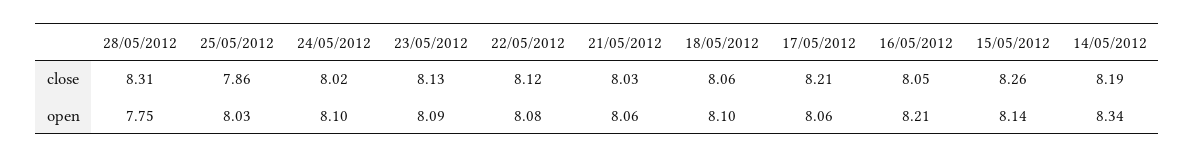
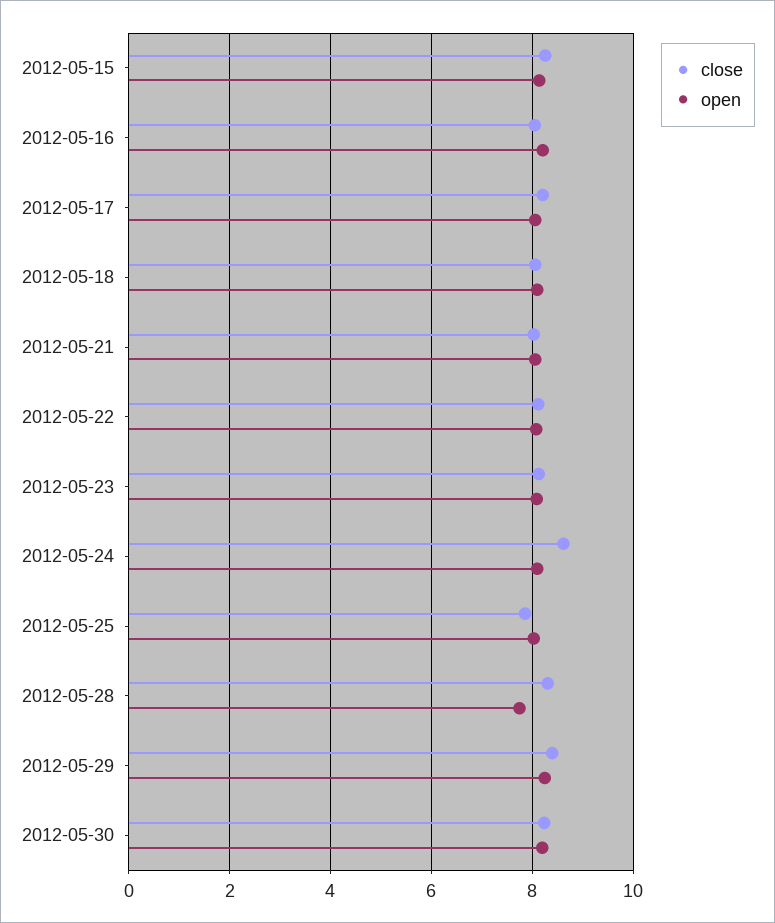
close, 24/05/2012: 8.02 -> 8.6
close, 14/05/2012: 8.19 -> none
open, 14/05/2012: 8.34 -> none
close, 2012-05-29: none -> 8.4
open, 2012-05-29: none -> 8.2
close, 2012-05-30: none -> 8.2
open, 2012-05-30: none -> 8.2

